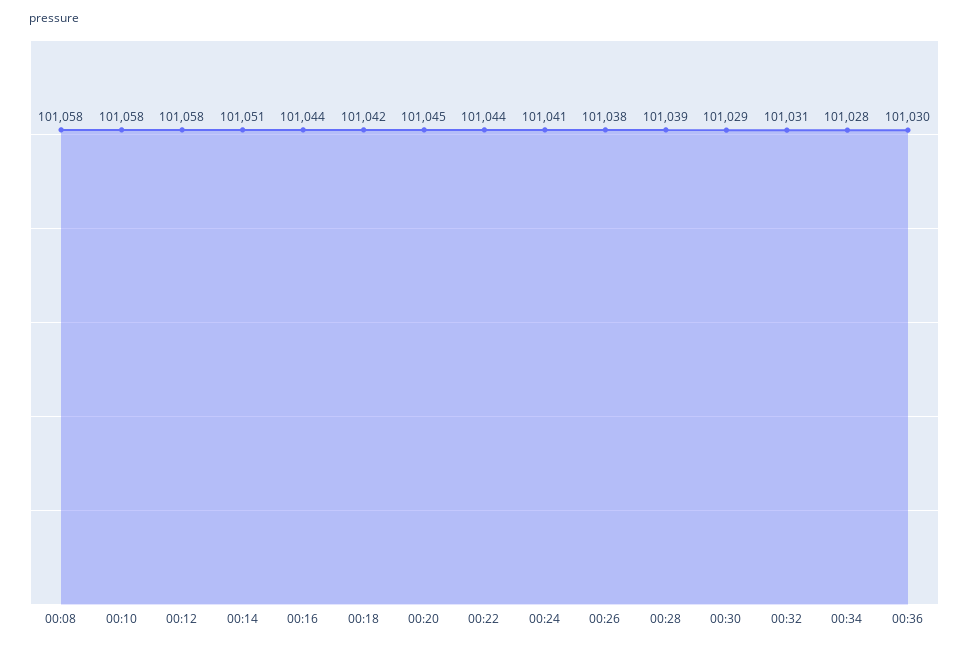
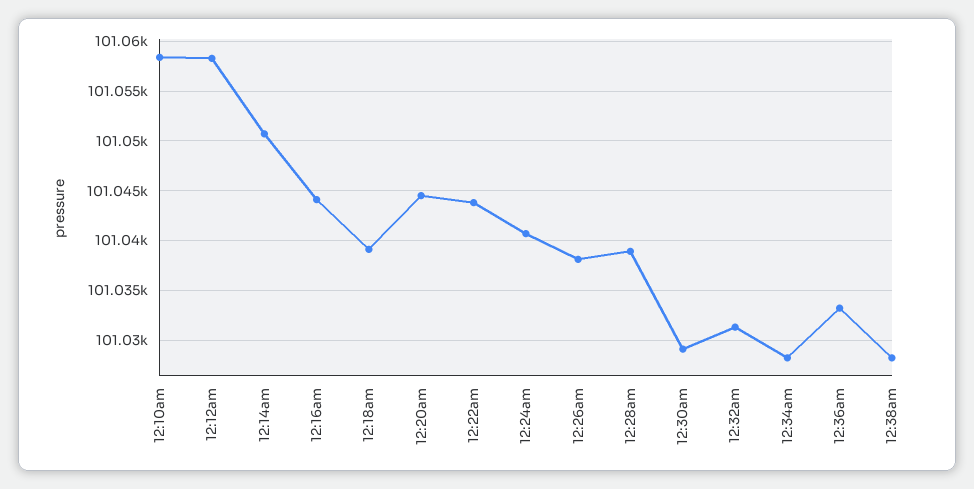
00:08: 101058 -> none
00:18: 101042 -> 101039
00:36: 101030 -> 101033
12:38am: none -> 101028

